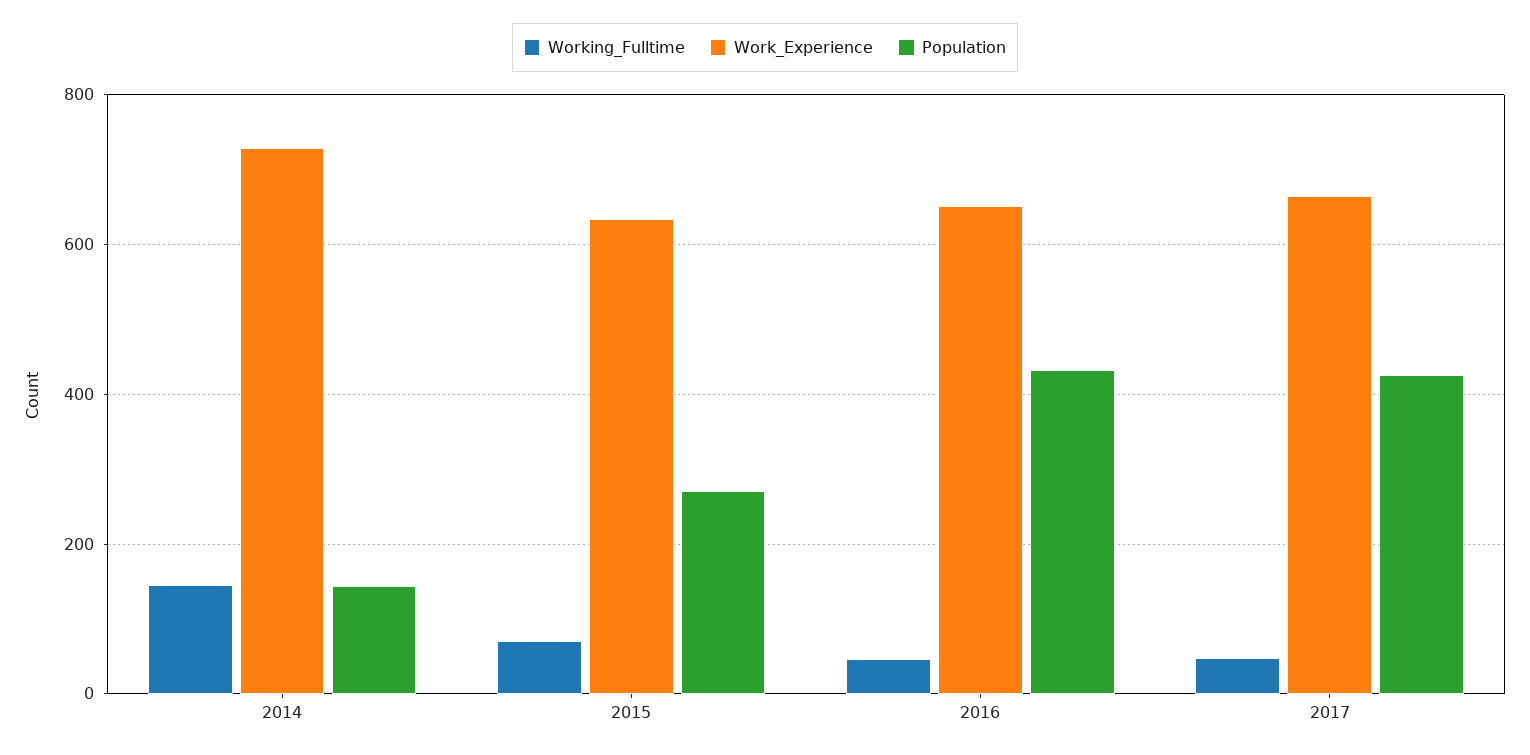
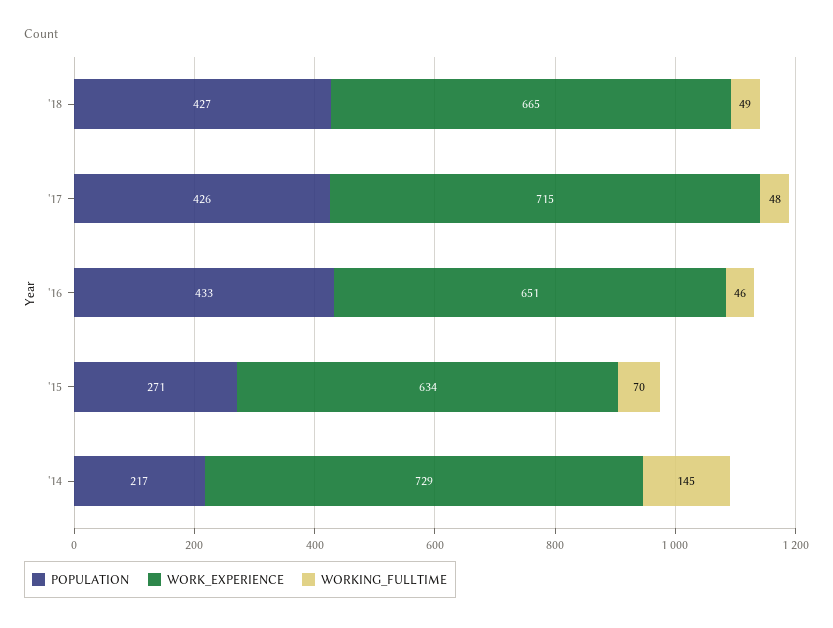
Population, 2014: 140 -> 217
Work_Experience, 2017: 660 -> 715
Population, '18: none -> 427
Work_Experience, '18: none -> 665
Working_Fulltime, '18: none -> 49

